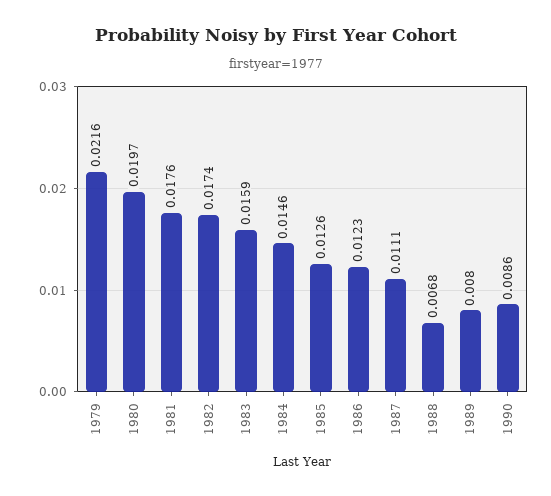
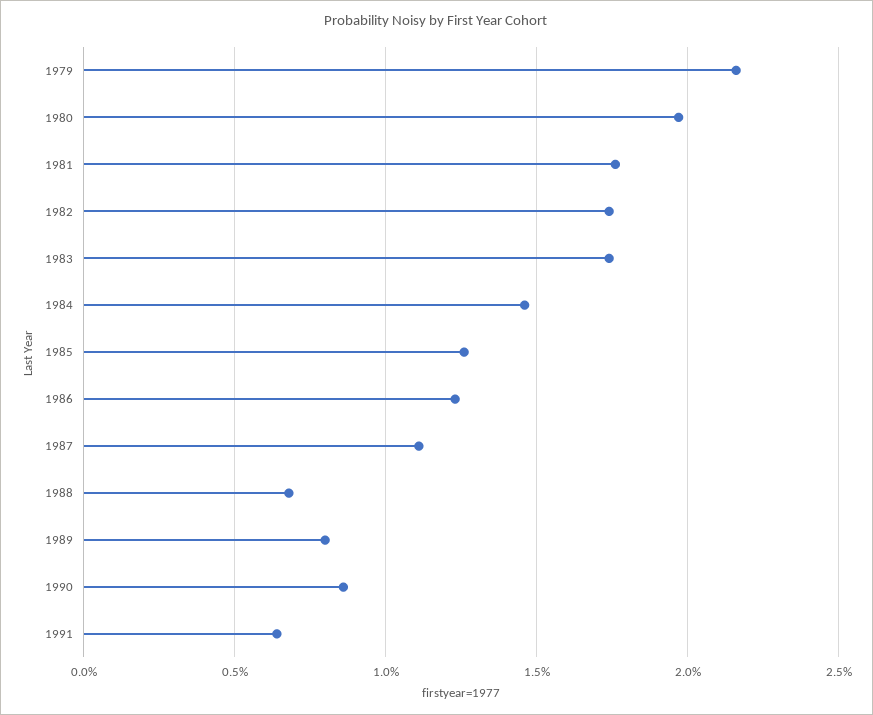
1983: 0.0159 -> 0.0175
1991: none -> 0.0065

